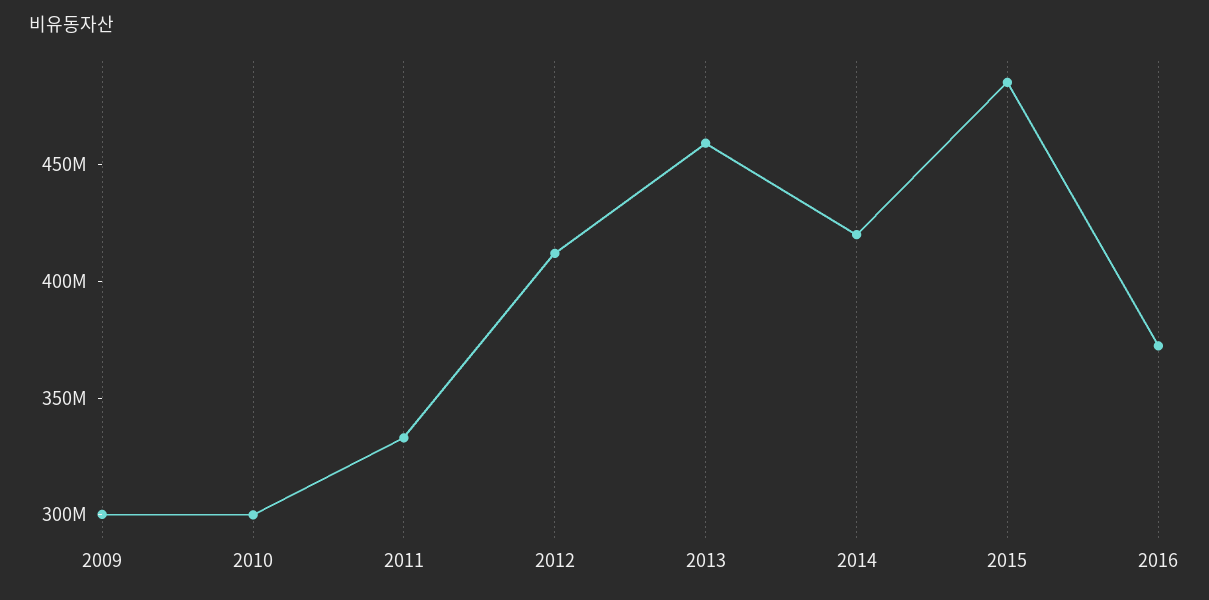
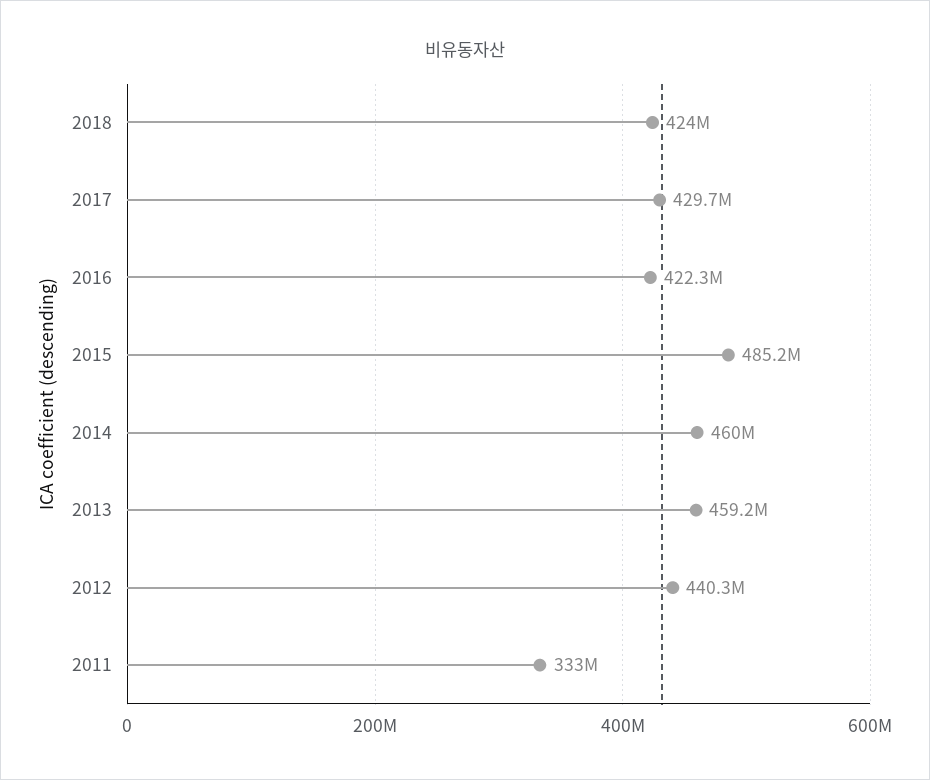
2009: 300000000 -> none
2010: 300000000 -> none
2012: 410000000 -> 440300000
2014: 420000000 -> 460000000
2016: 370000000 -> 422300000
2018: none -> 424000000
2017: none -> 429700000

